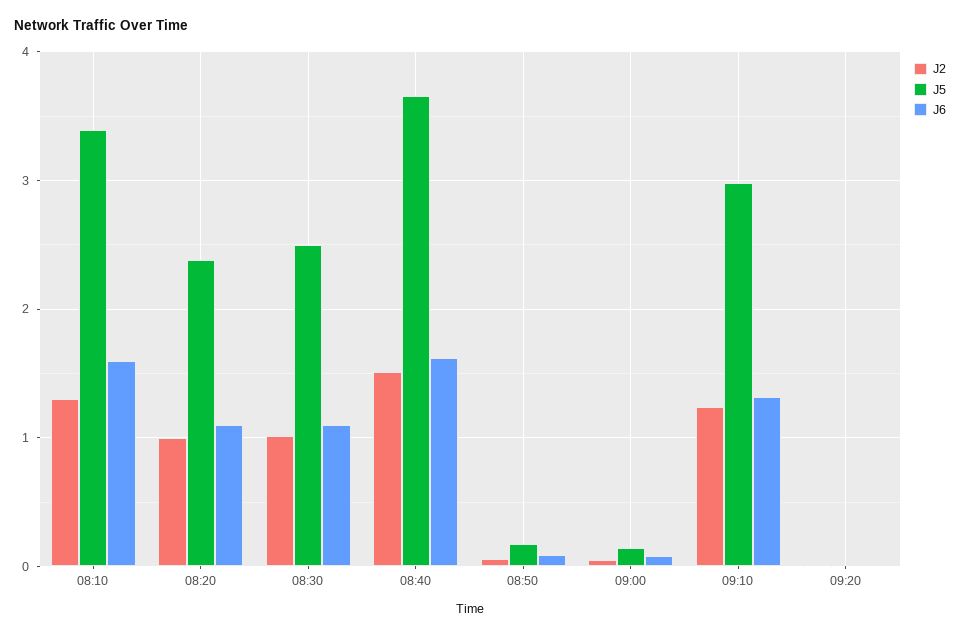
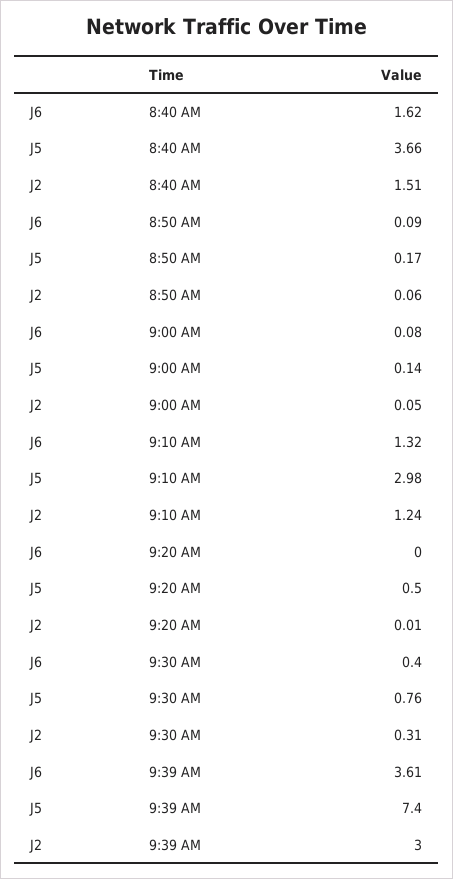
J2, 08:10: 1.3 -> none
J5, 08:10: 3.4 -> none
J6, 08:10: 1.6 -> none
J2, 08:20: 1 -> none
J5, 08:20: 2.4 -> none
J6, 08:20: 1.1 -> none
J2, 08:30: 1 -> none
J5, 08:30: 2.5 -> none
J6, 08:30: 1.1 -> none
J5, 09:20: 0 -> 0.5
J6, 9:30 AM: none -> 0.4
J5, 9:30 AM: none -> 0.76
J2, 9:30 AM: none -> 0.31
J6, 9:39 AM: none -> 3.61
J5, 9:39 AM: none -> 7.4
J2, 9:39 AM: none -> 3

